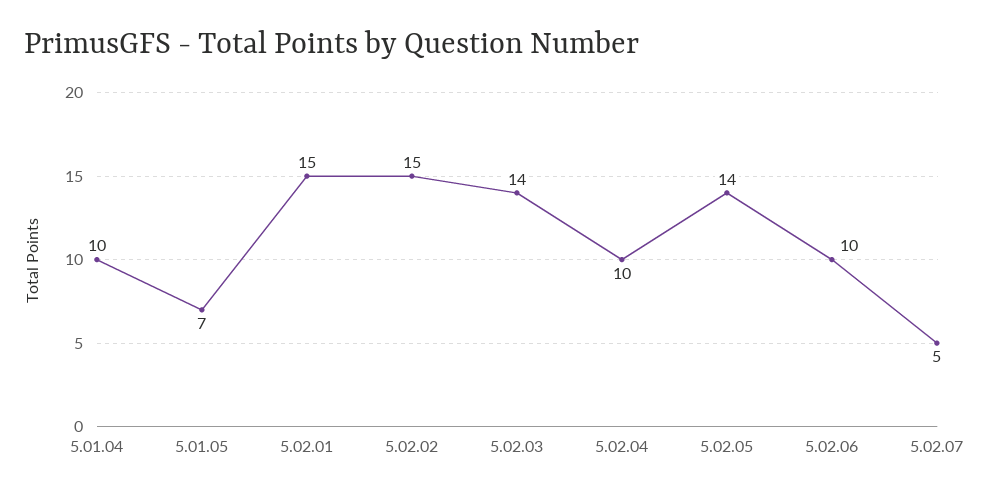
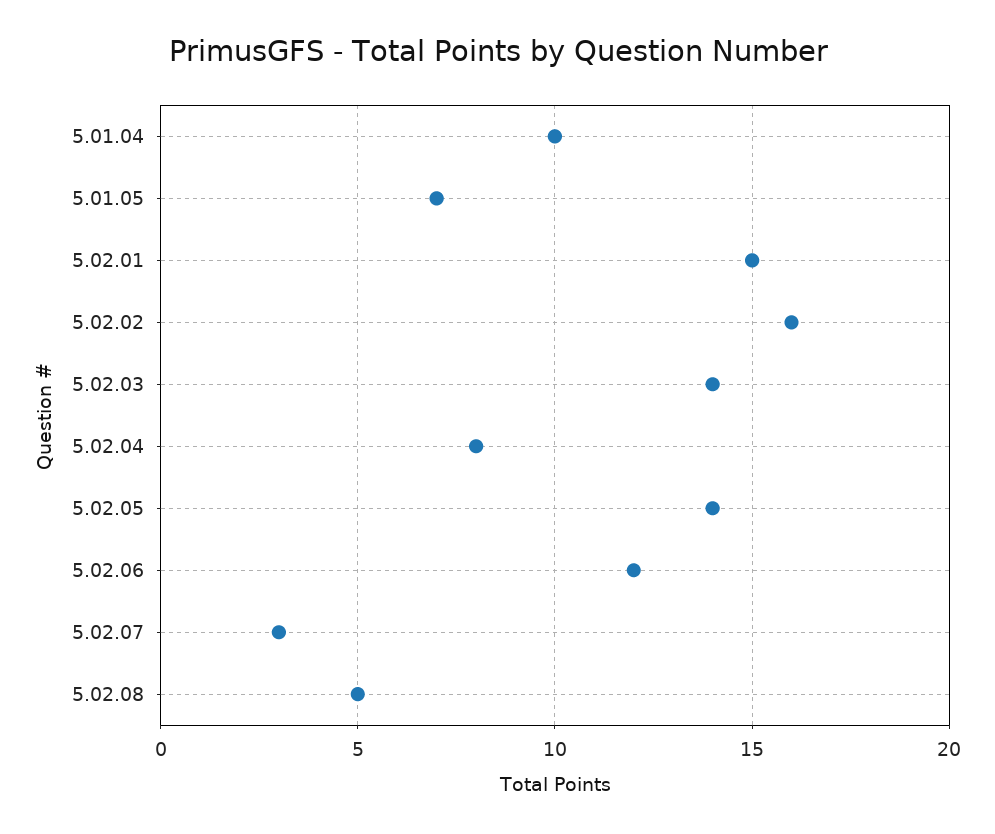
5.02.02: 15 -> 16
5.02.04: 10 -> 8
5.02.06: 10 -> 12
5.02.07: 5 -> 3
5.02.08: none -> 5

